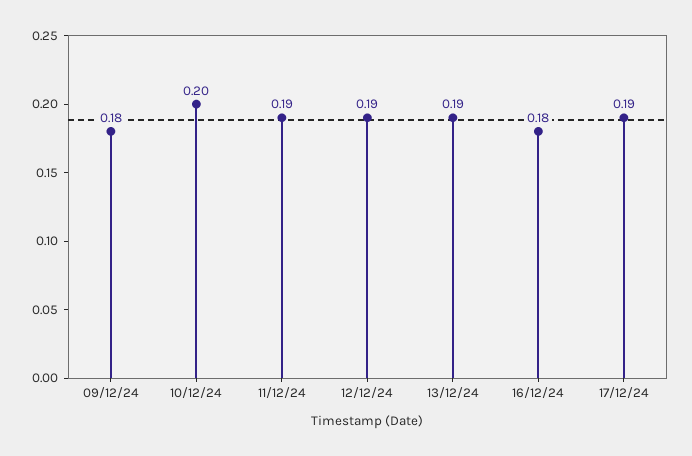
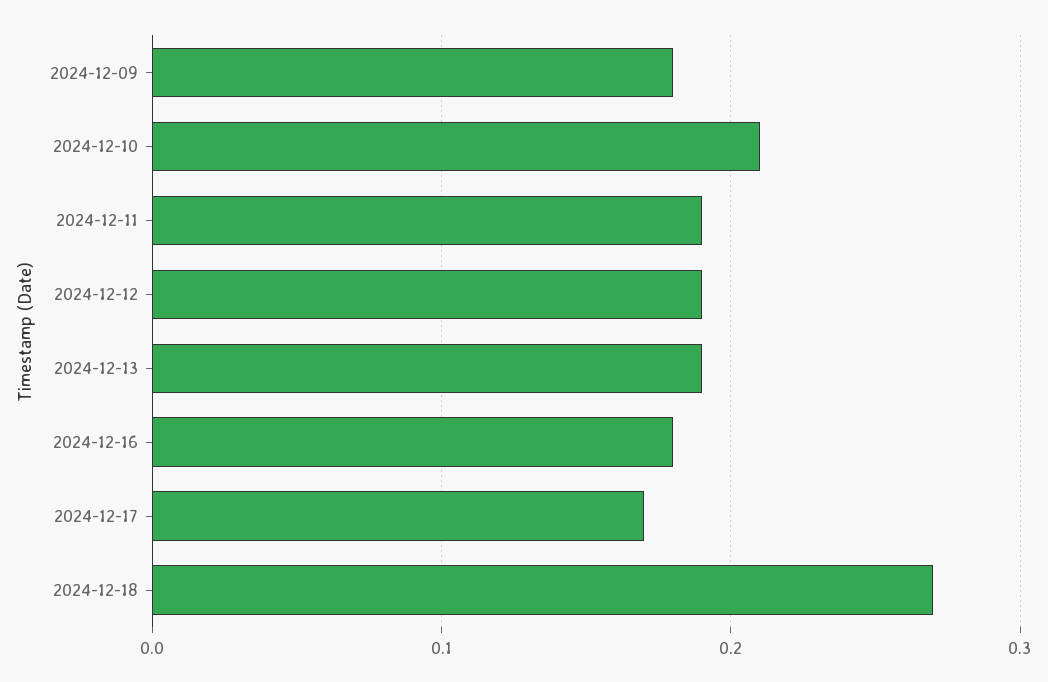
10/12/24: 0.2 -> 0.21
17/12/24: 0.19 -> 0.17
2024-12-18: none -> 0.27

